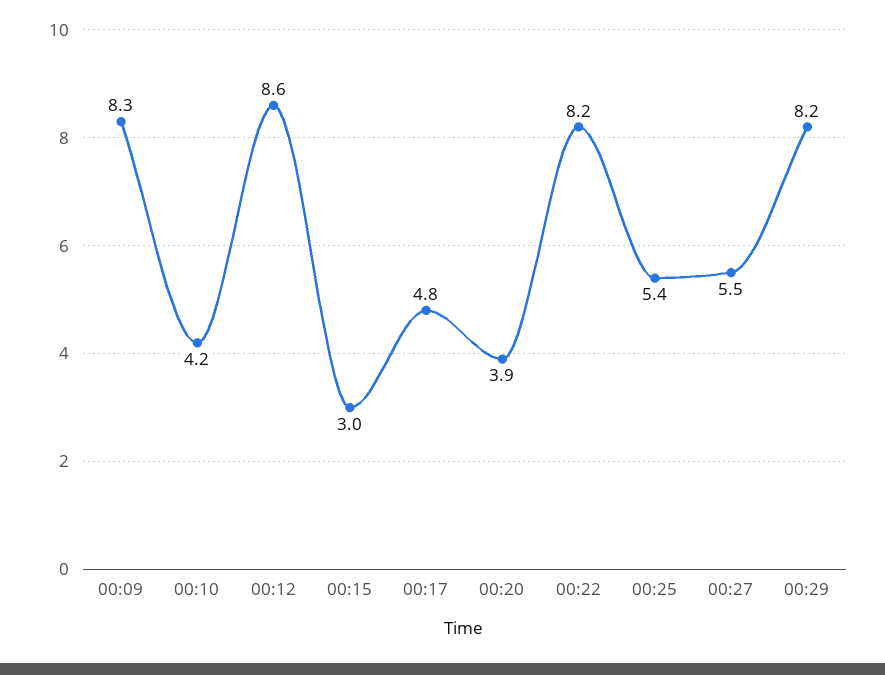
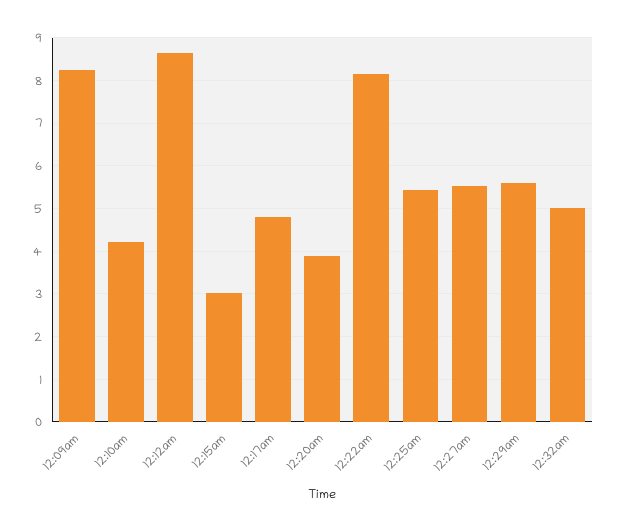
00:29: 8.2 -> 5.6
12:32am: none -> 5

